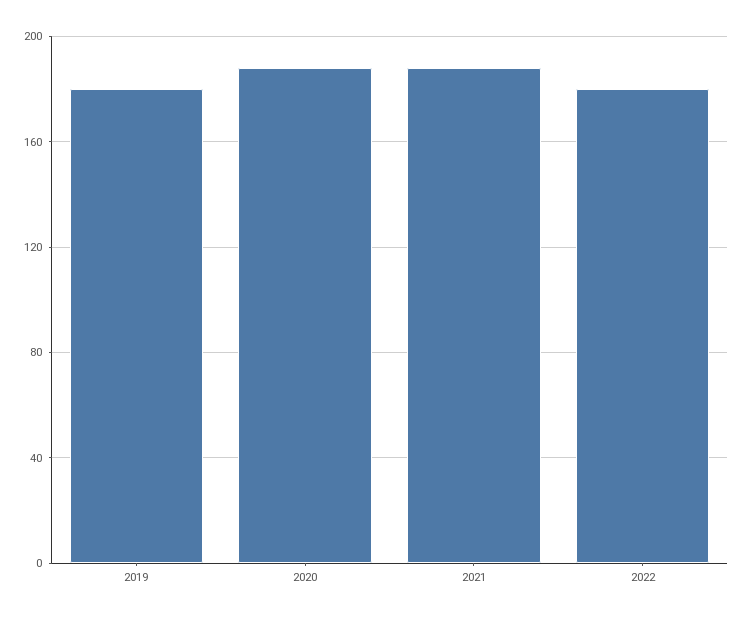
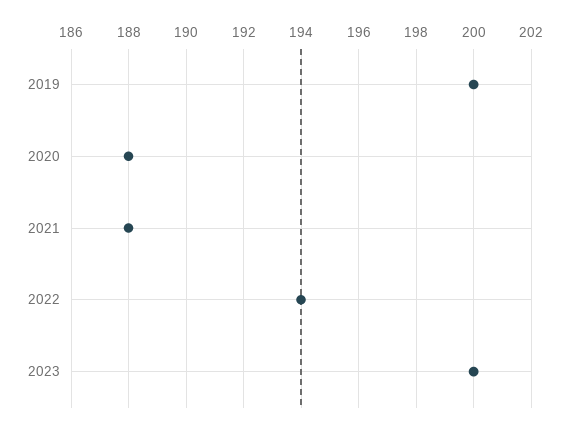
2019: 180 -> 200
2022: 180 -> 194
2023: none -> 200

